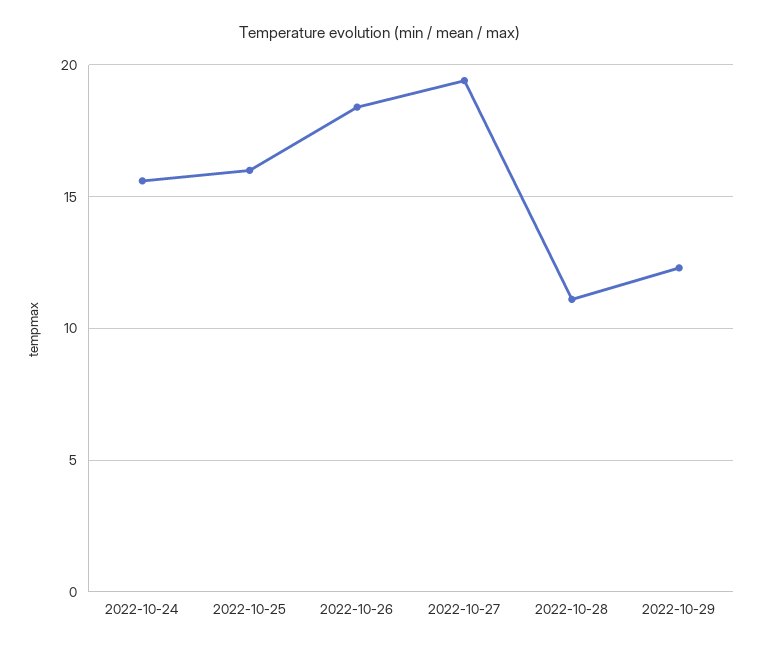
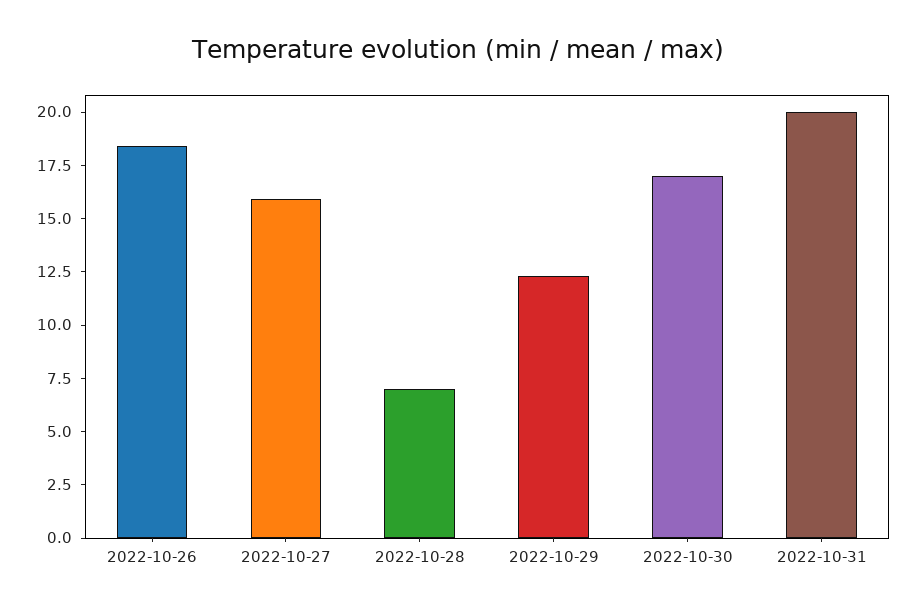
2022-10-24: 15.5 -> none
2022-10-25: 16 -> none
2022-10-27: 19.5 -> 16
2022-10-28: 11 -> 7
2022-10-30: none -> 17
2022-10-31: none -> 20

